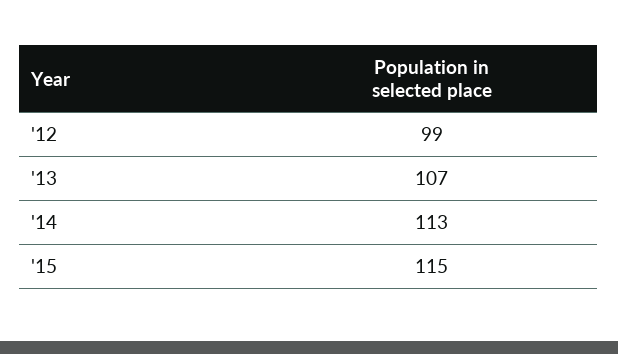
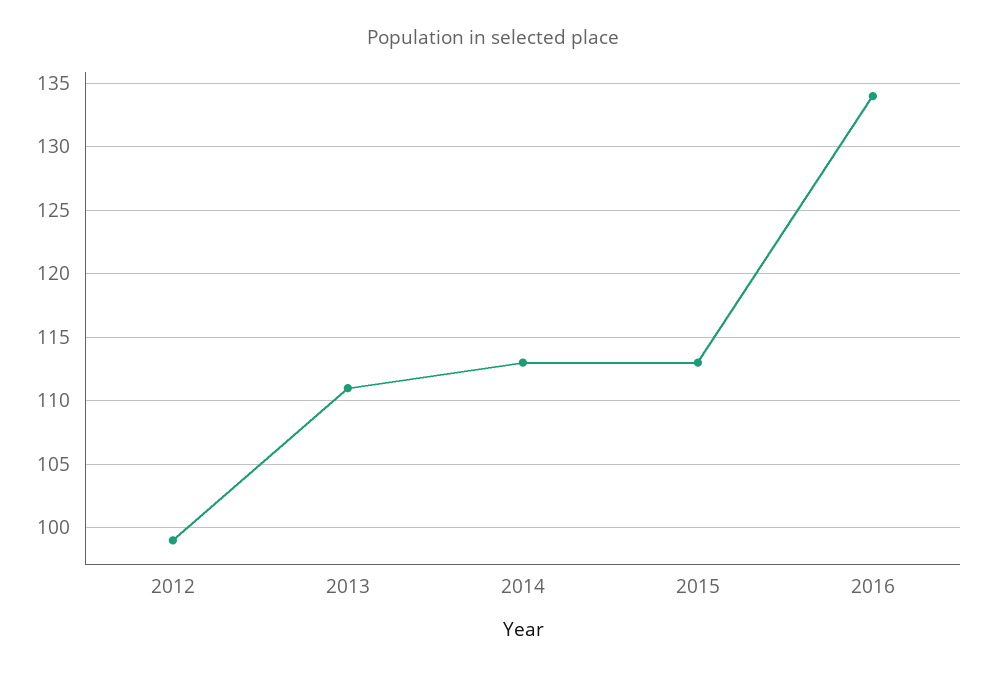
'13: 107 -> 111
'15: 115 -> 113
2016: none -> 134

